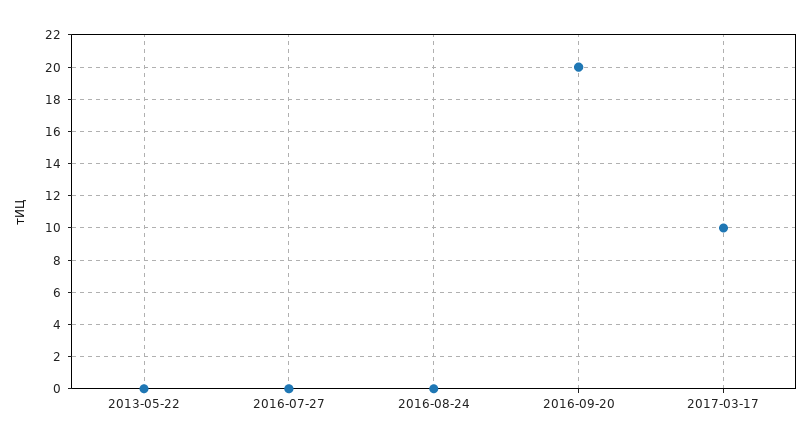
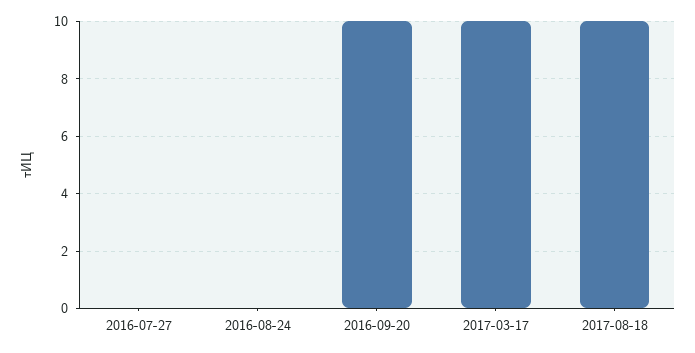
2013-05-22: 0 -> none
2016-09-20: 20 -> 10
2017-08-18: none -> 10

